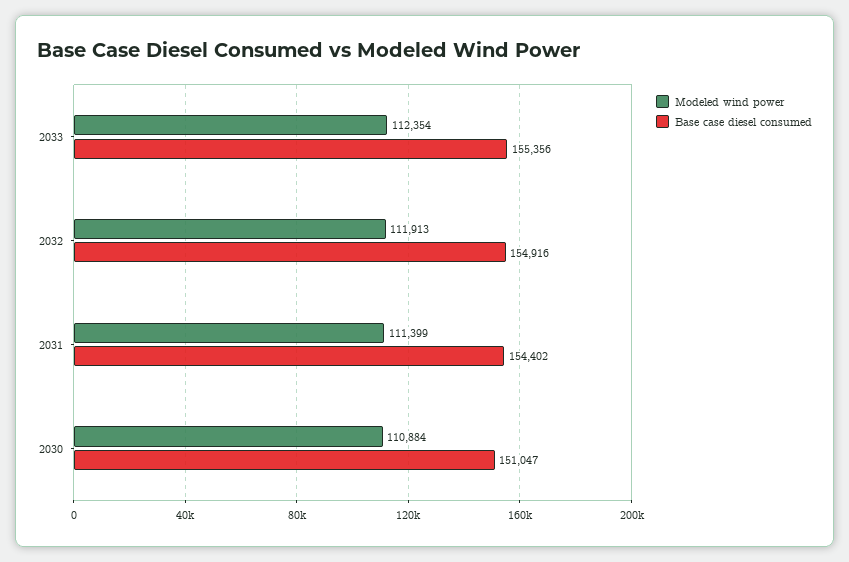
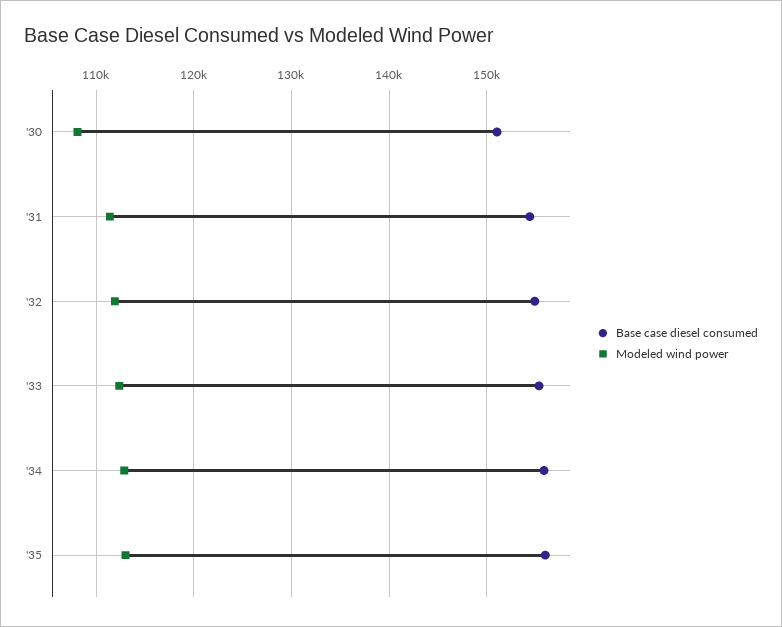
Modeled wind power, 2030: 110884 -> 108000
Base case diesel consumed, '34: none -> 156000
Modeled wind power, '34: none -> 113000
Base case diesel consumed, '35: none -> 156000
Modeled wind power, '35: none -> 113000

